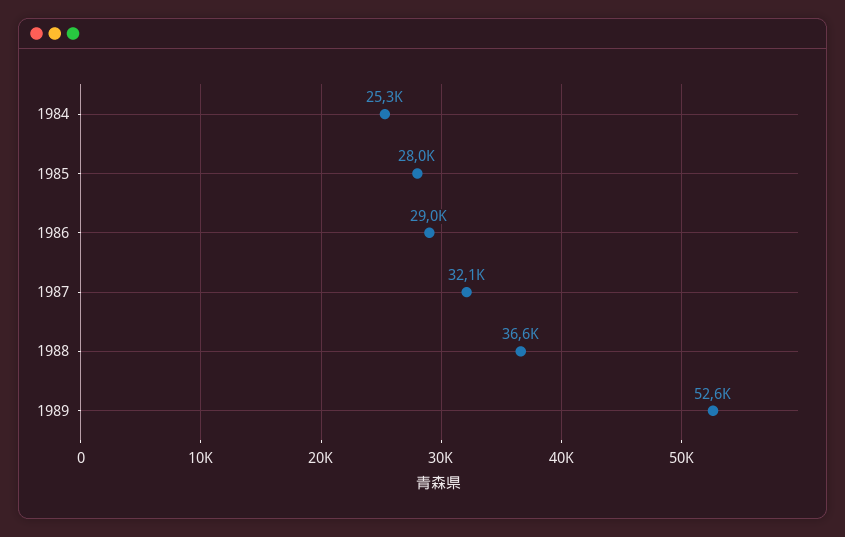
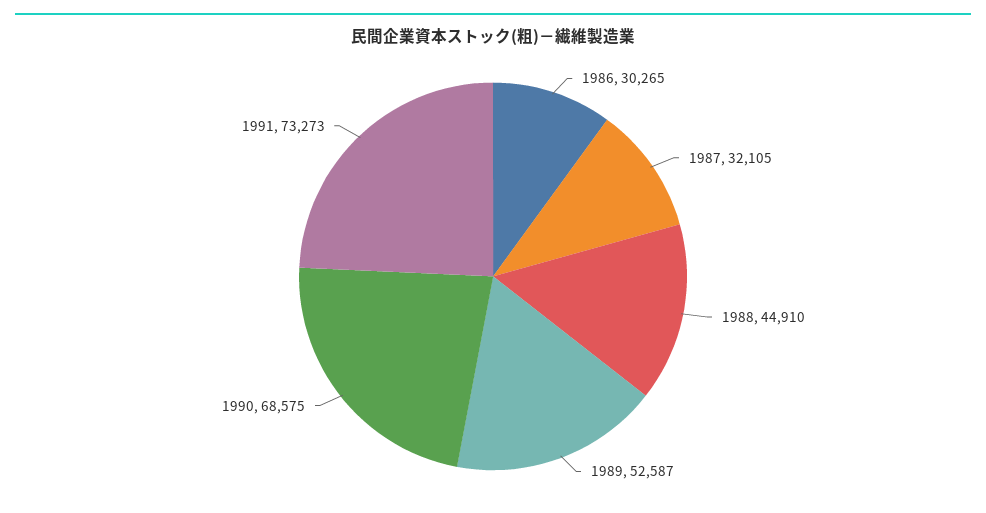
1984: 25300 -> none
1985: 28000 -> none
1986: 29000 -> 30265
1988: 36600 -> 44910
1990: none -> 68575
1991: none -> 73273

